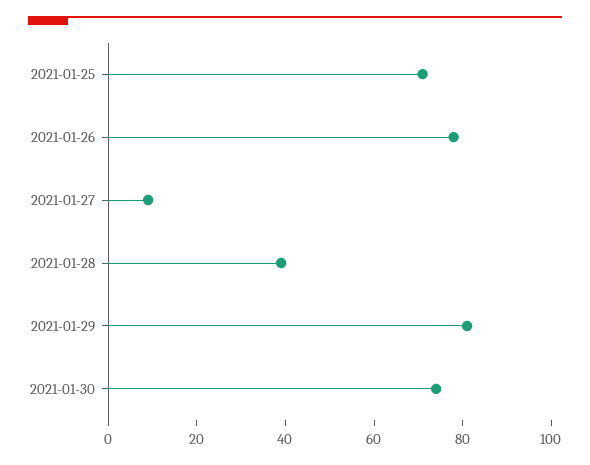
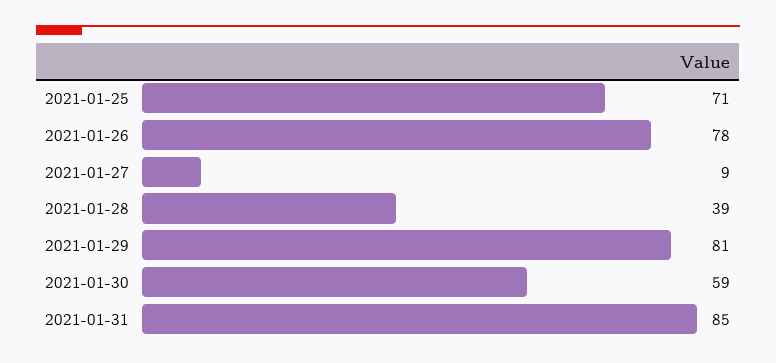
2021-01-30: 75 -> 59
2021-01-31: none -> 85

